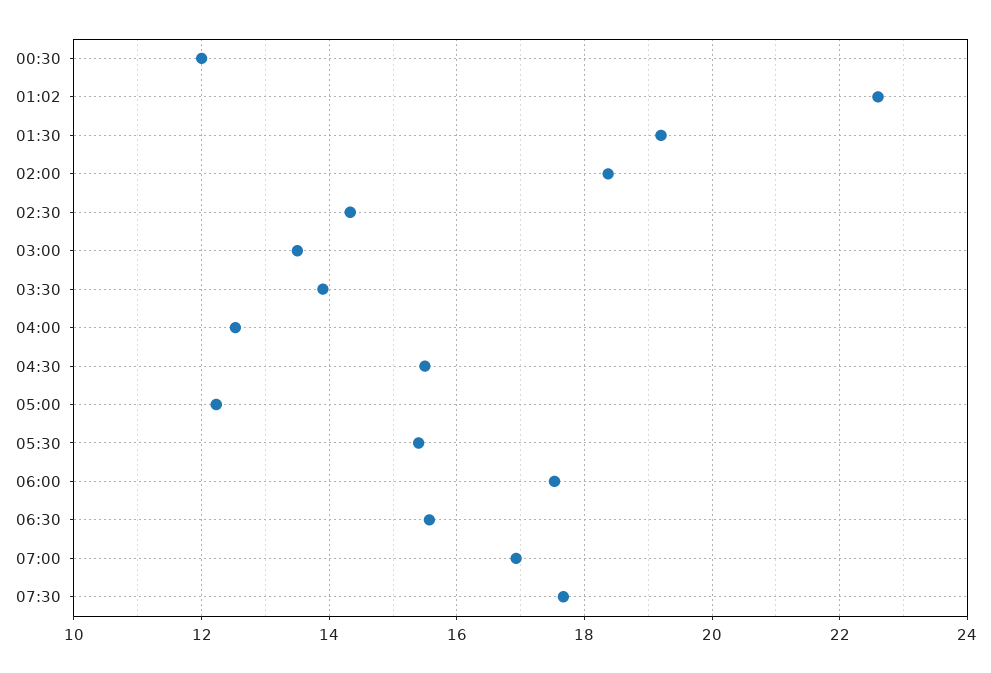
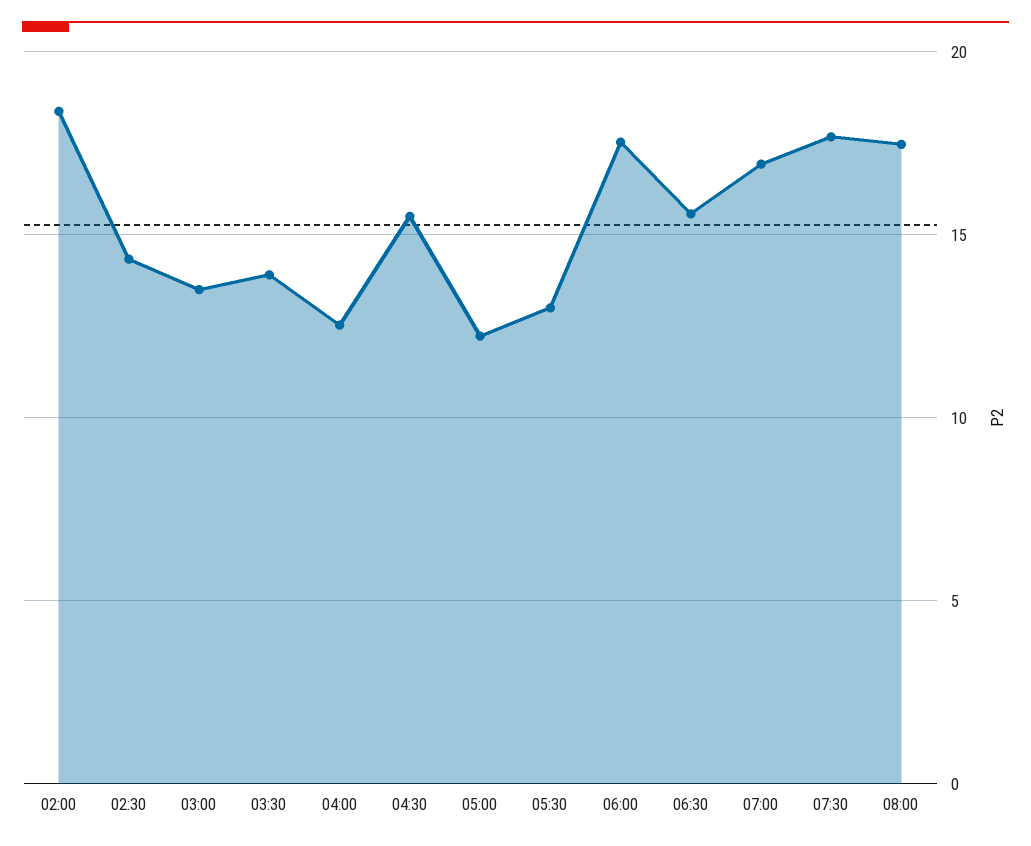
00:30: 12 -> none
01:02: 22.6 -> none
01:30: 19.2 -> none
05:30: 15.4 -> 13
08:00: none -> 17.5

